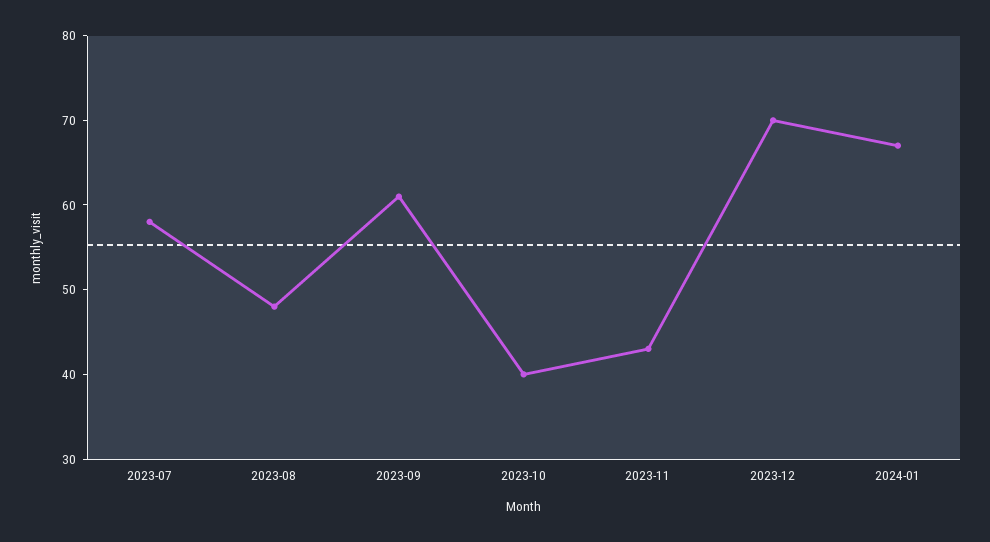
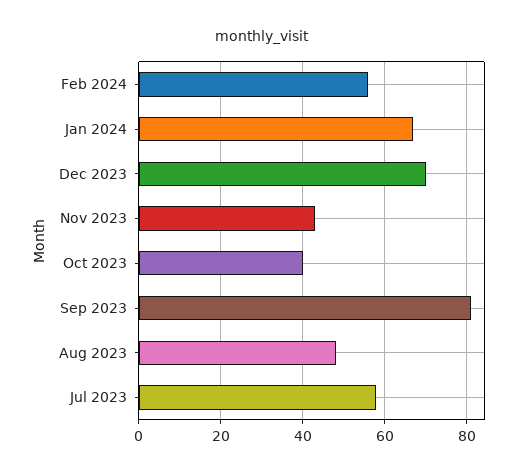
2023-09: 61 -> 80
Feb 2024: none -> 55

